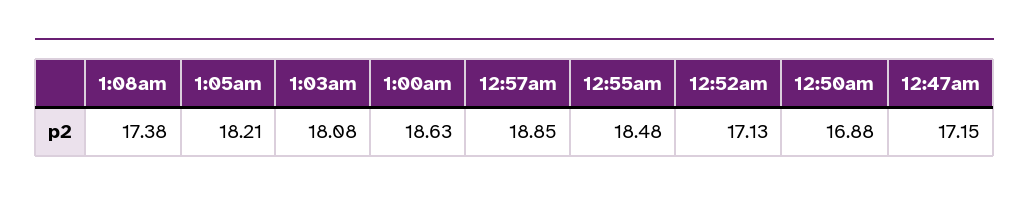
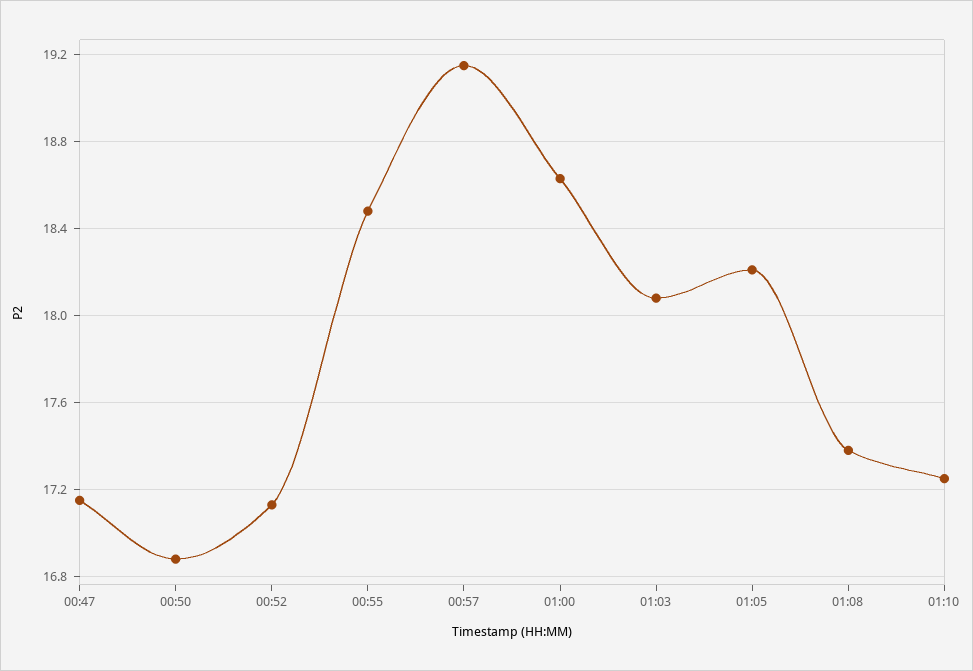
12:57am: 18.85 -> 19.15
01:10: none -> 17.25

